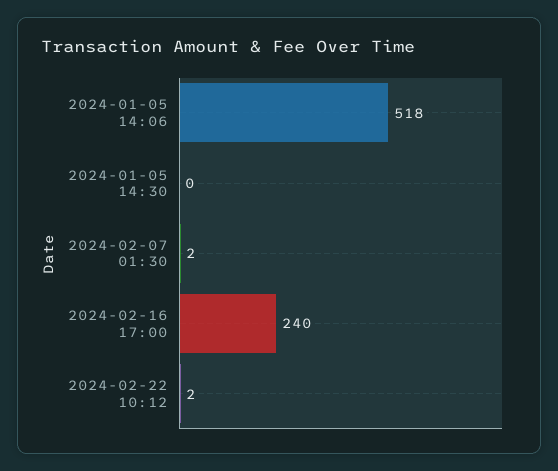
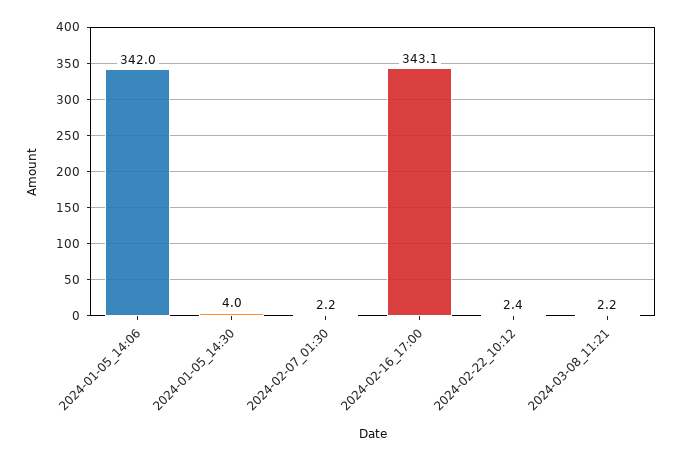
2024-01-05 14:06: 518 -> 342
2024-01-05 14:30: 0 -> 4
2024-02-16 17:00: 240 -> 343.1
2024-03-08_11:21: none -> 2.2

